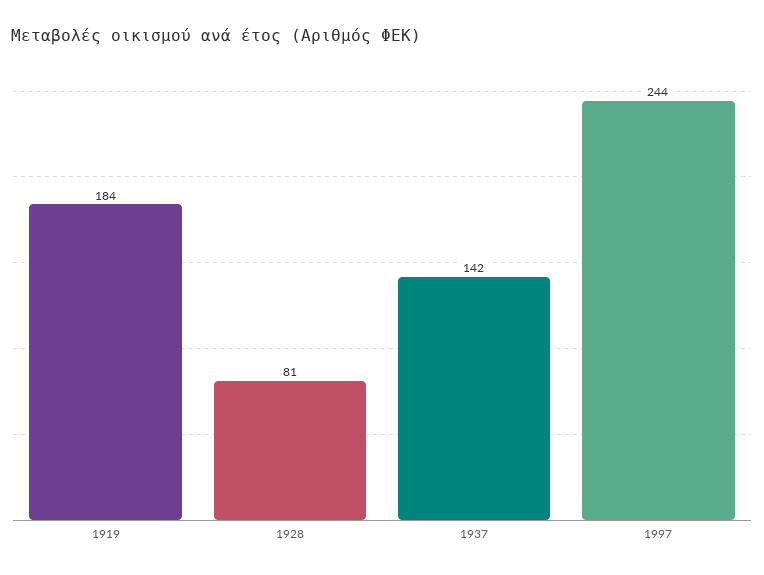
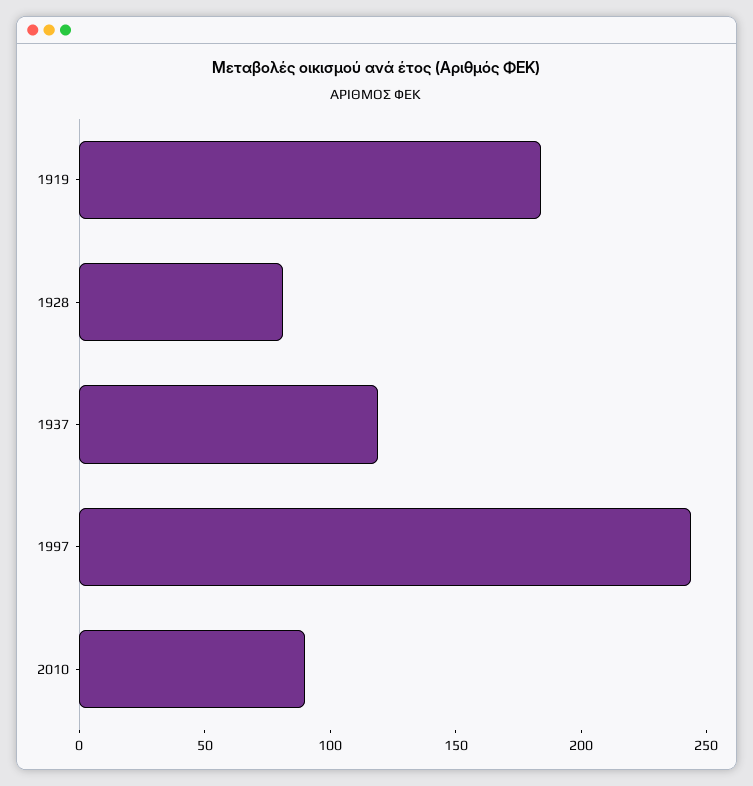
1937: 142 -> 120
2010: none -> 90

